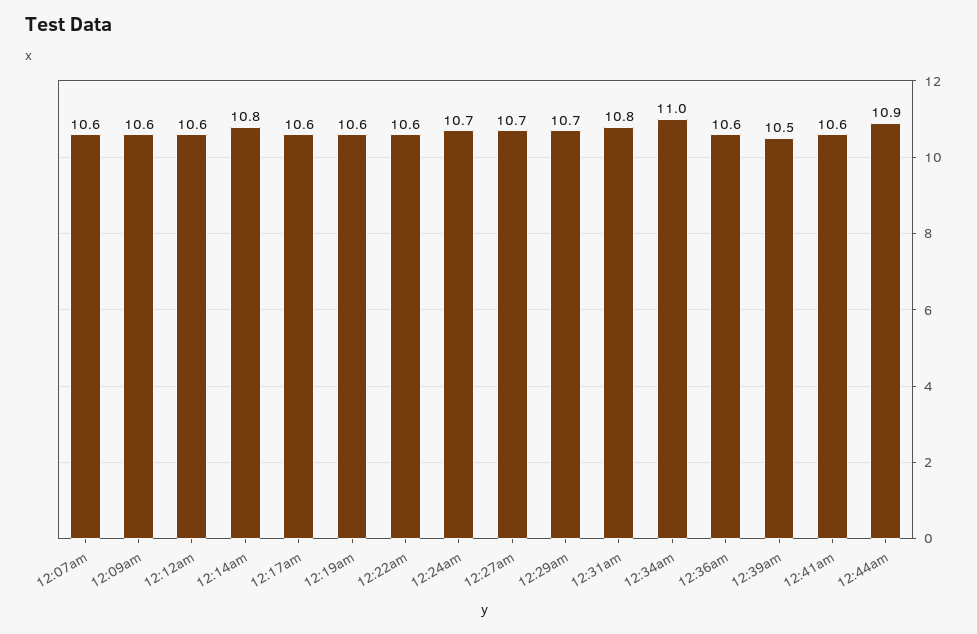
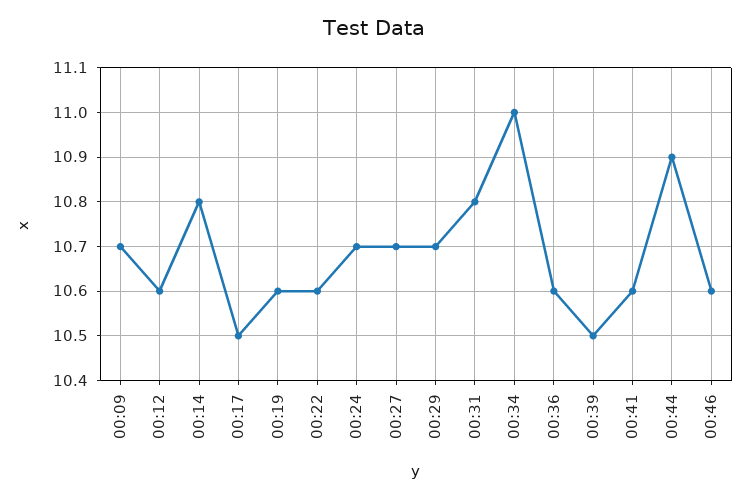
12:07am: 10.6 -> none
12:09am: 10.6 -> 10.7
12:17am: 10.6 -> 10.5
00:46: none -> 10.6

